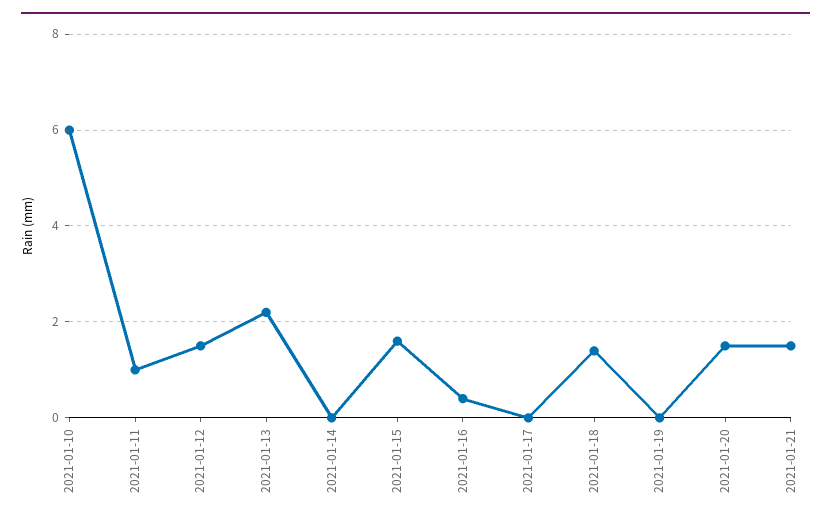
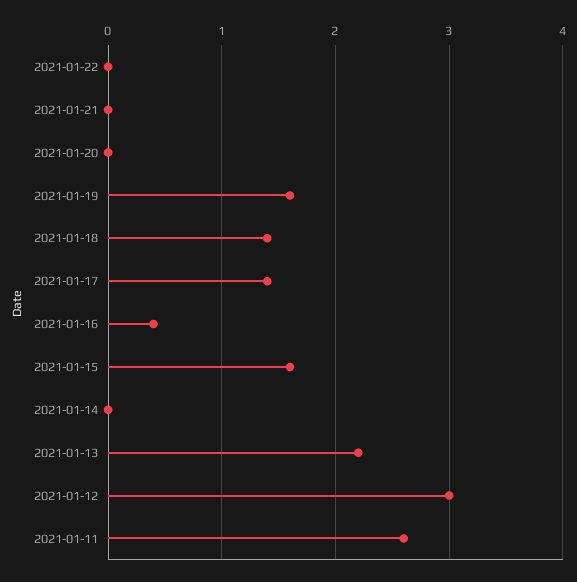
2021-01-10: 6 -> none
2021-01-11: 1 -> 2.6
2021-01-12: 1.5 -> 3
2021-01-17: 0 -> 1.4
2021-01-19: 0 -> 1.6
2021-01-20: 1.5 -> 0
2021-01-21: 1.5 -> 0
2021-01-22: none -> 0

